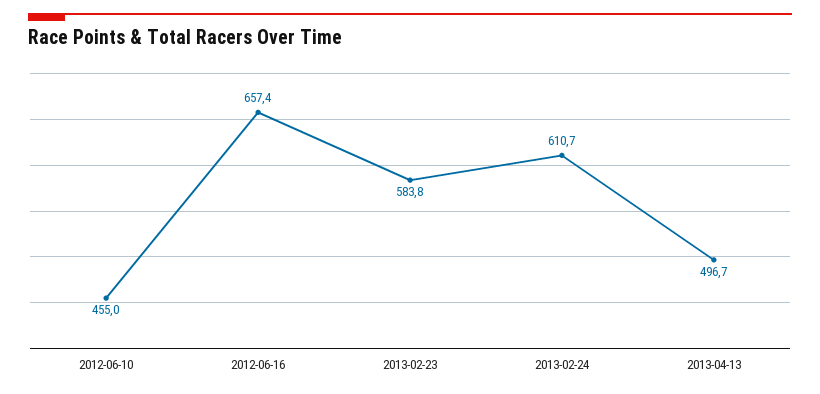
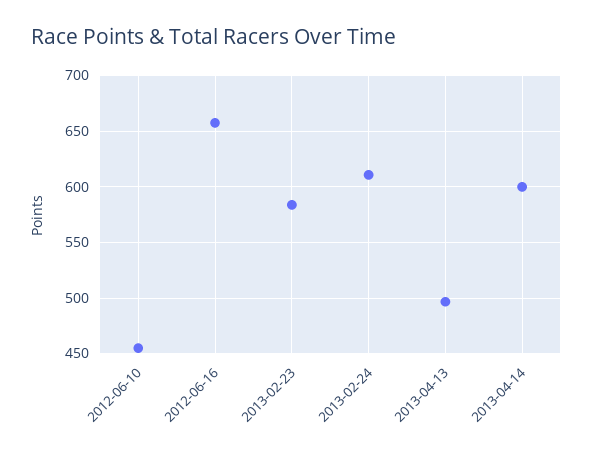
2013-04-14: none -> 600

